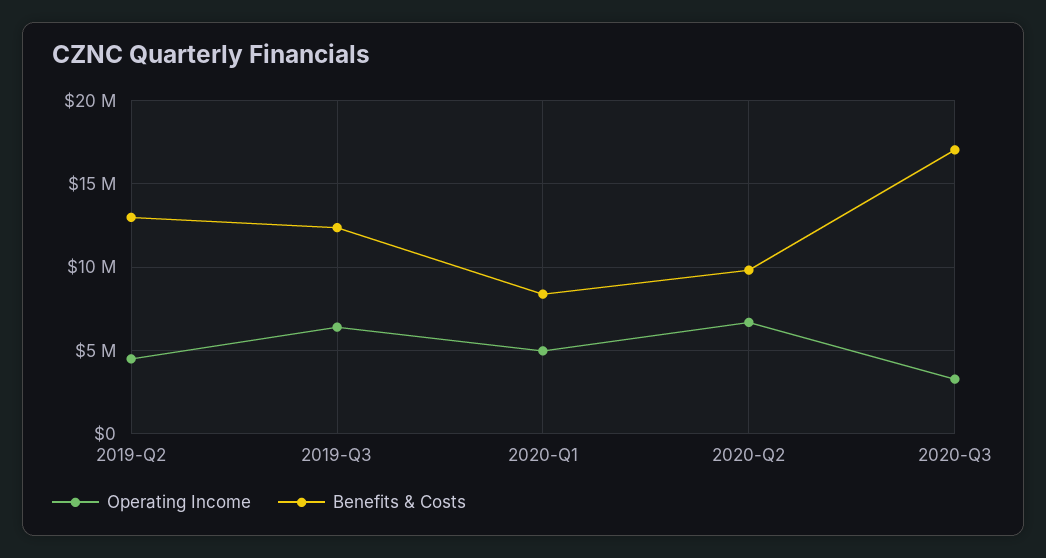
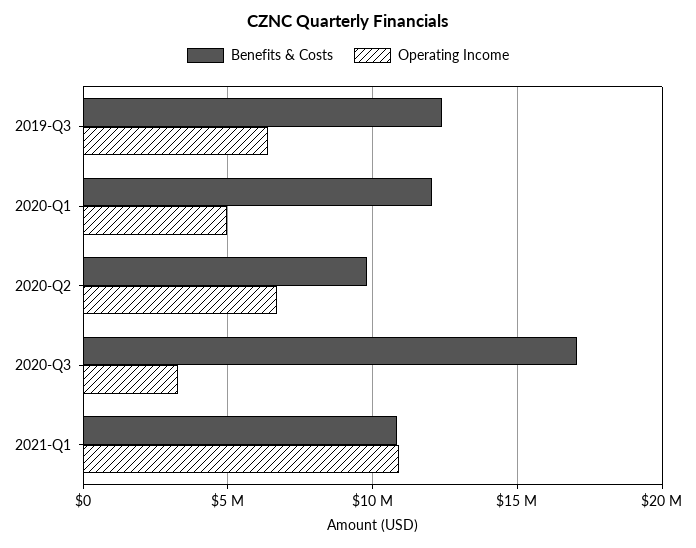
Operating Income, 2019-Q2: 4500000 -> none
Benefits & Costs, 2019-Q2: 13000000 -> none
Benefits & Costs, 2020-Q1: 8500000 -> 12000000
Benefits & Costs, 2021-Q1: none -> 11000000
Operating Income, 2021-Q1: none -> 11000000

